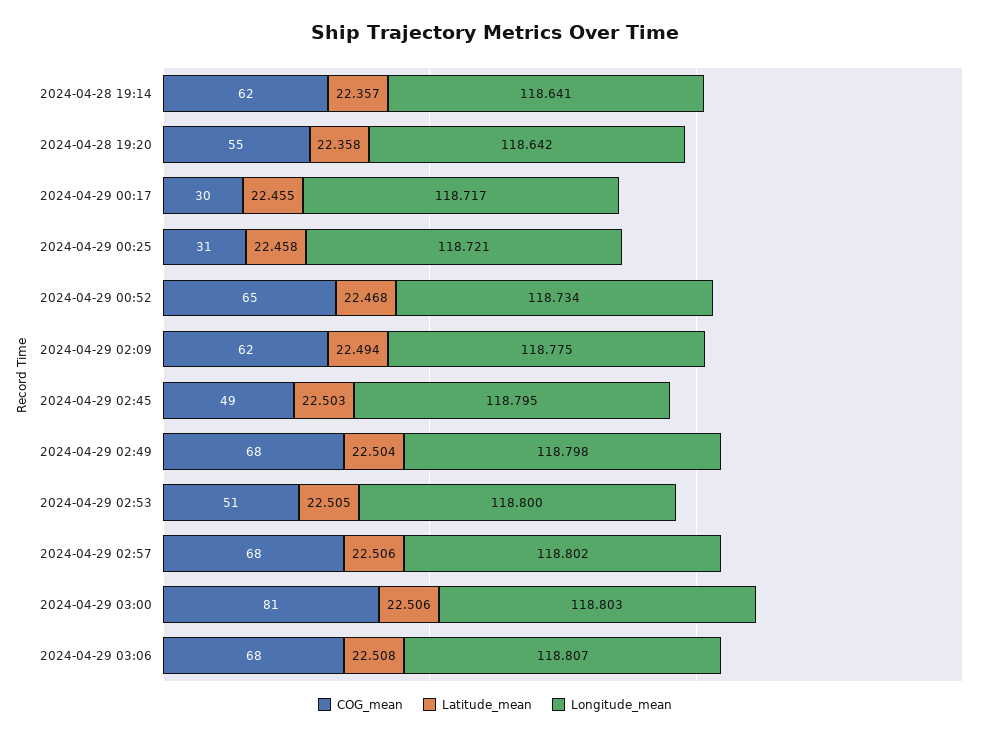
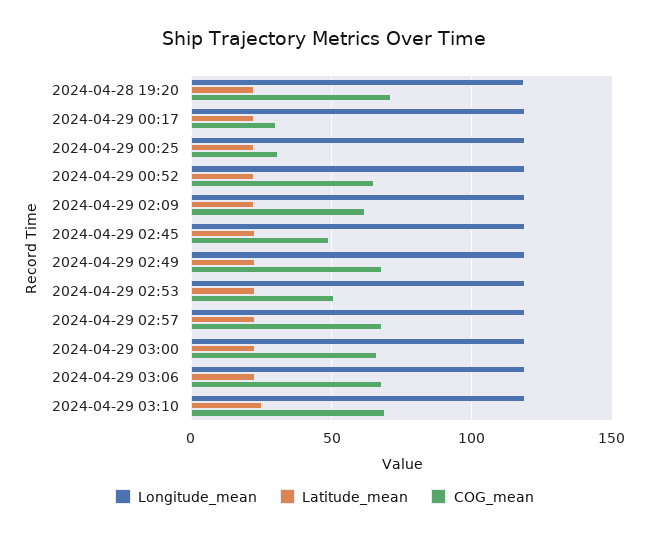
COG_mean, 2024-04-28 19:14: 62 -> none
Latitude_mean, 2024-04-28 19:14: 22.357 -> none
Longitude_mean, 2024-04-28 19:14: 118.641 -> none
COG_mean, 2024-04-28 19:20: 55 -> 70
COG_mean, 2024-04-29 03:00: 81 -> 65
Longitude_mean, 2024-04-29 03:10: none -> 120
Latitude_mean, 2024-04-29 03:10: none -> 25
COG_mean, 2024-04-29 03:10: none -> 70

